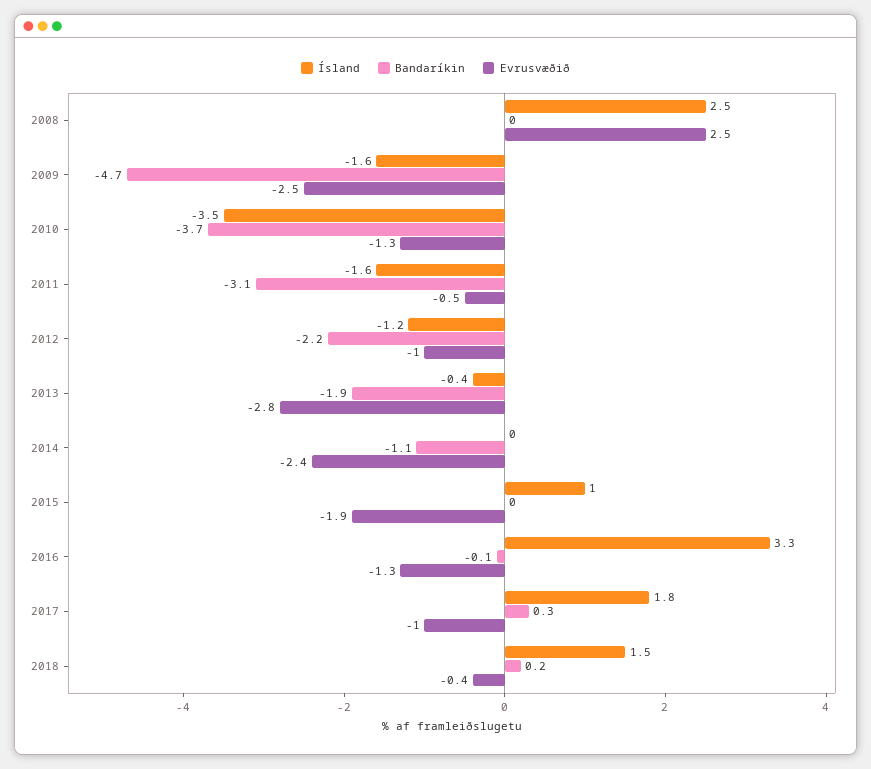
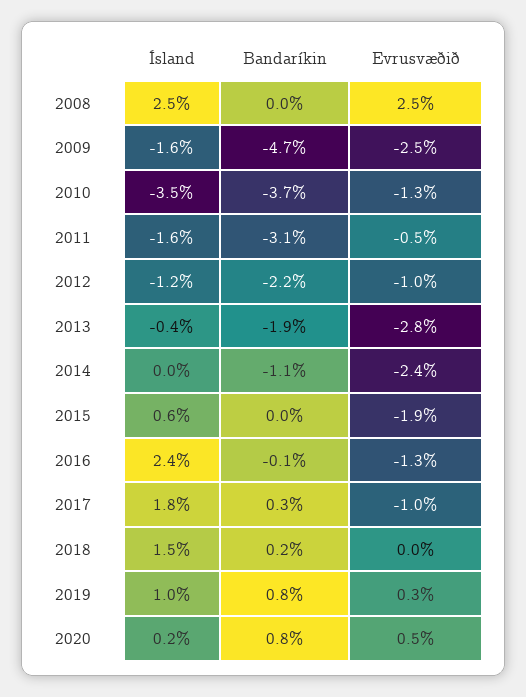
Ísland, 2015: 1 -> 0.6
Ísland, 2016: 3.3 -> 2.4
Evrusvæðið, 2018: -0.4 -> 0
Ísland, 2019: none -> 1
Bandaríkin, 2019: none -> 0.8
Evrusvæðið, 2019: none -> 0.3
Ísland, 2020: none -> 0.2
Bandaríkin, 2020: none -> 0.8
Evrusvæðið, 2020: none -> 0.5

